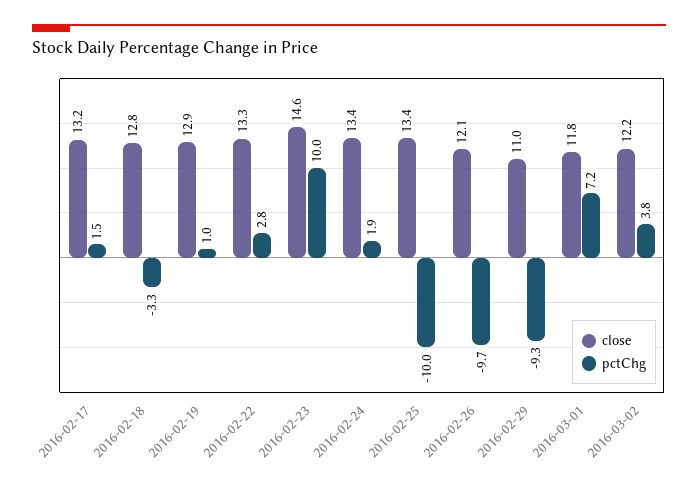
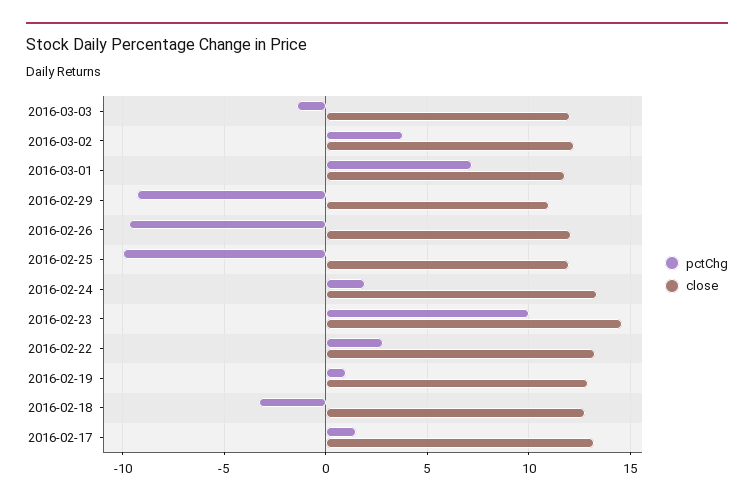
close, 2016-02-25: 13.4 -> 12
pctChg, 2016-03-03: none -> -1.5
close, 2016-03-03: none -> 12

